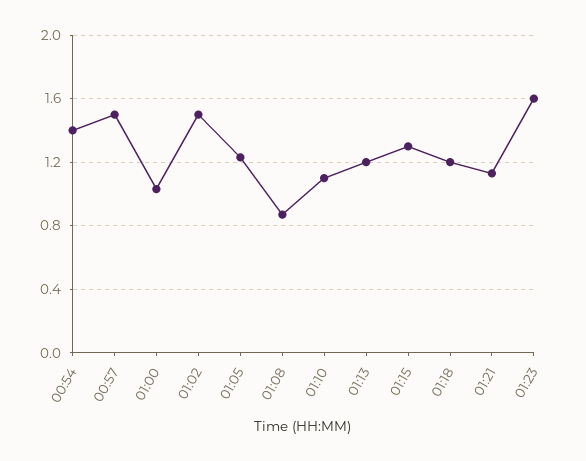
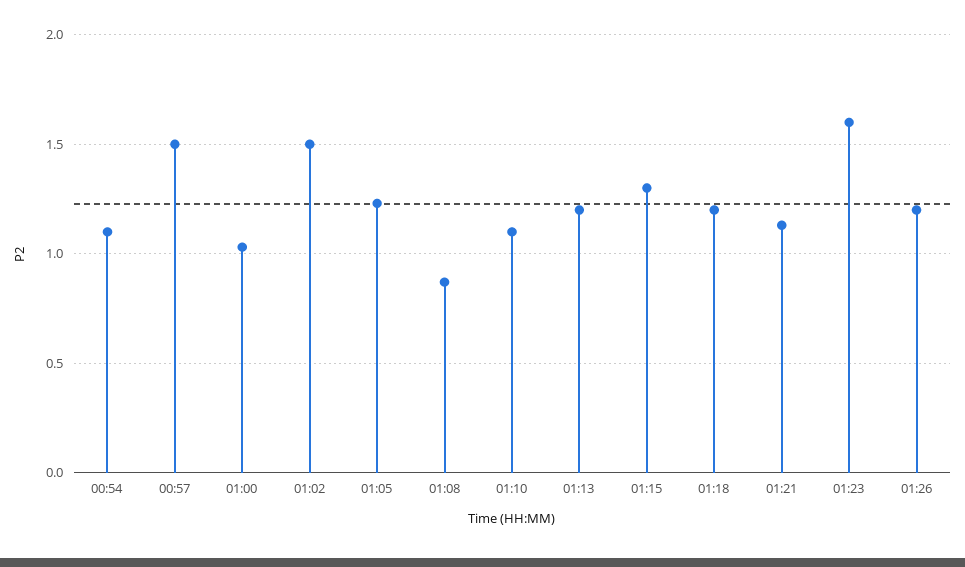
00:54: 1.4 -> 1.1
01:26: none -> 1.2

